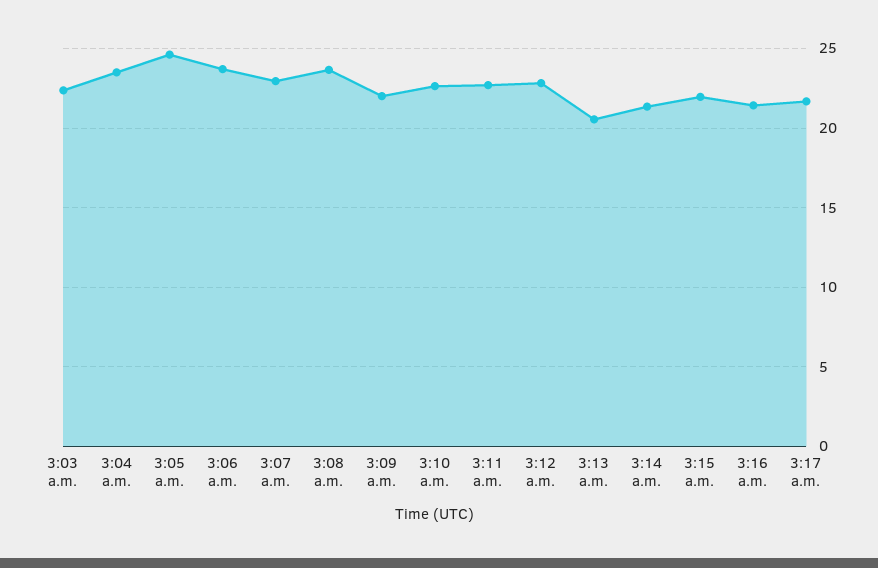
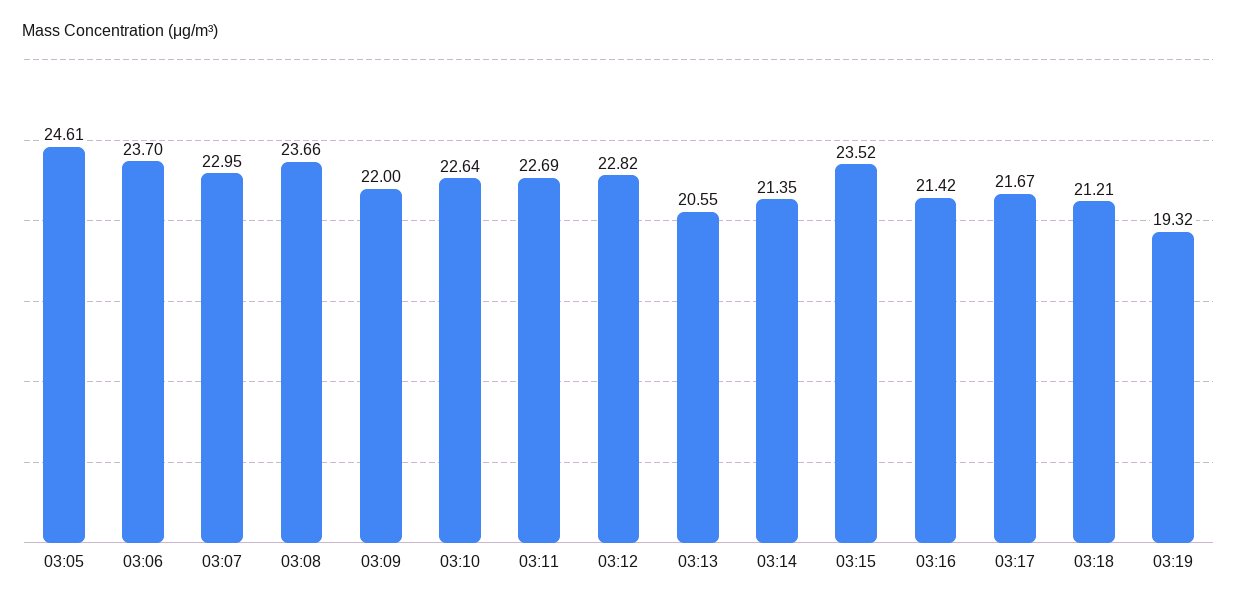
3:03 a.m.: 22.5 -> none
3:04 a.m.: 23.5 -> none
3:15 a.m.: 22 -> 23.52
03:18: none -> 21.21
03:19: none -> 19.32

